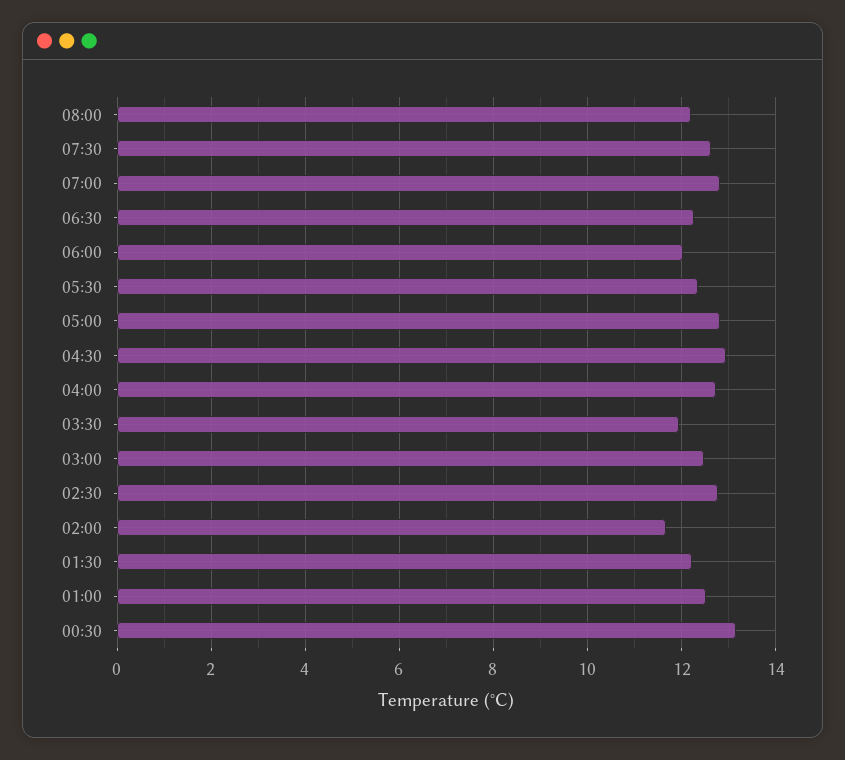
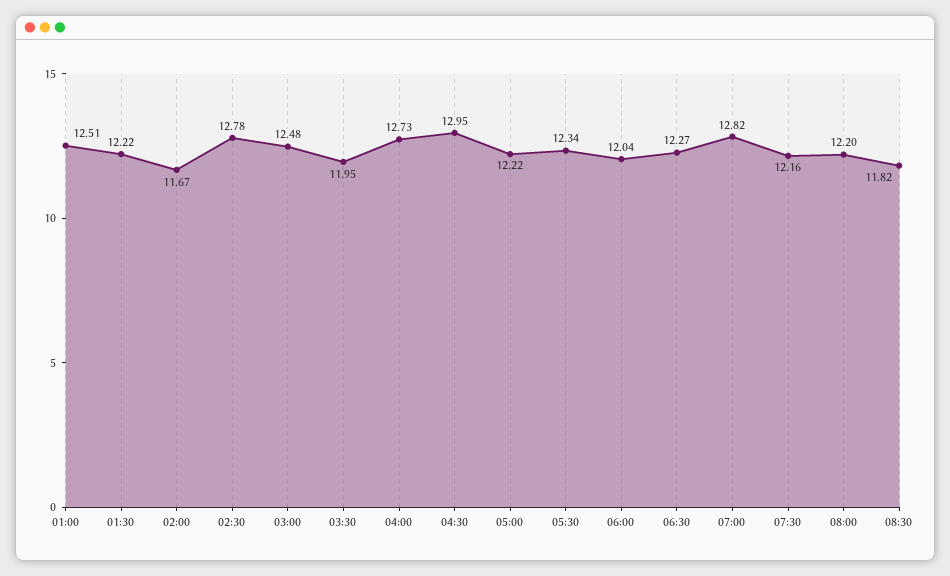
07:30: 12.6 -> 12.16
05:00: 12.8 -> 12.22
00:30: 13.2 -> none
08:30: none -> 11.82

